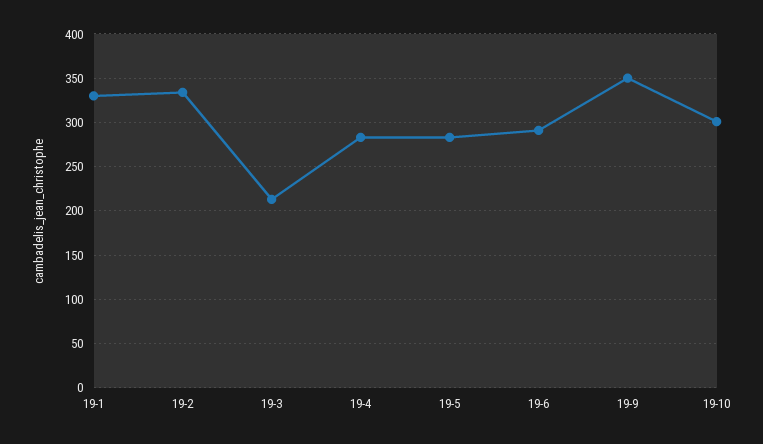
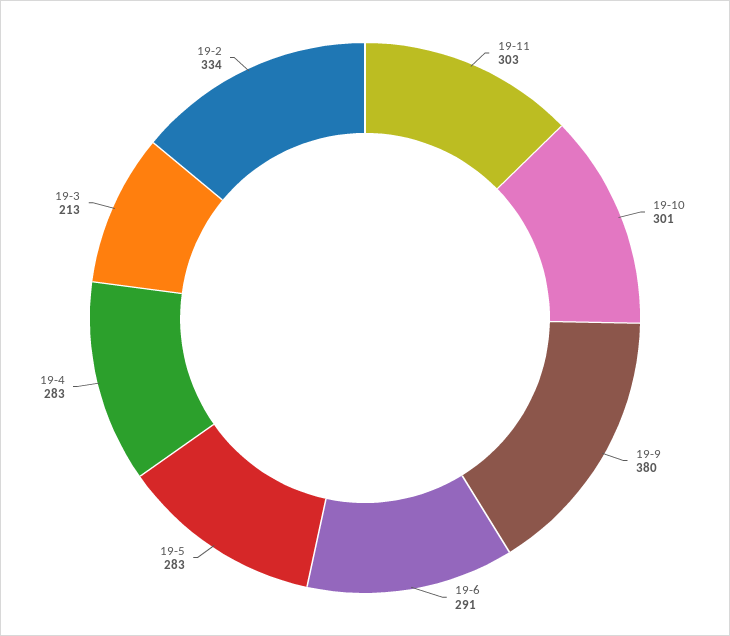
19-1: 330 -> none
19-9: 350 -> 380
19-11: none -> 303

